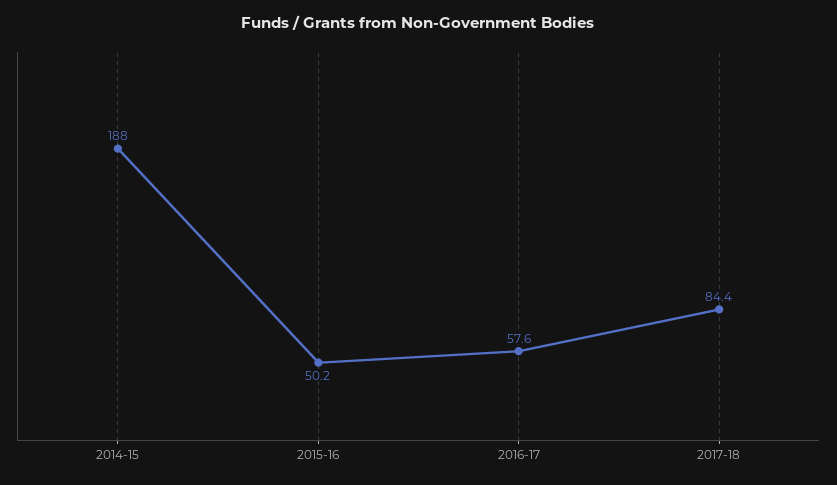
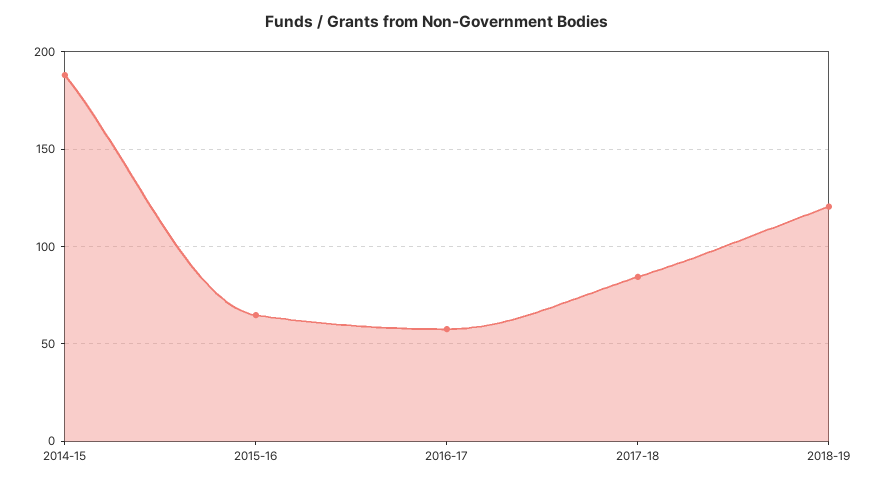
2015-16: 50.2 -> 65
2018-19: none -> 120

